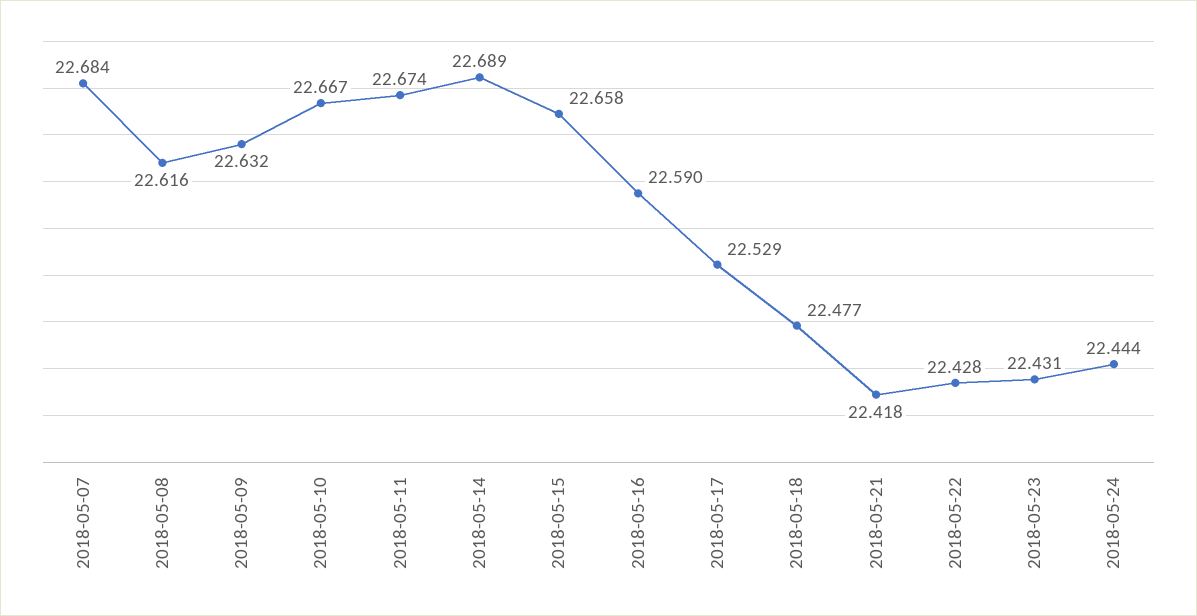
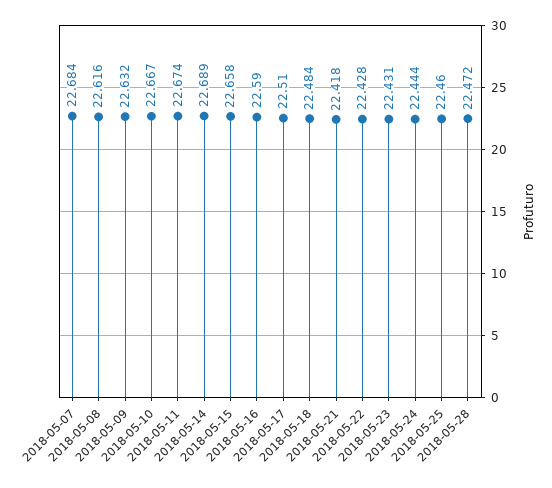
2018-05-17: 22.529 -> 22.51
2018-05-18: 22.477 -> 22.484
2018-05-25: none -> 22.46
2018-05-28: none -> 22.472

